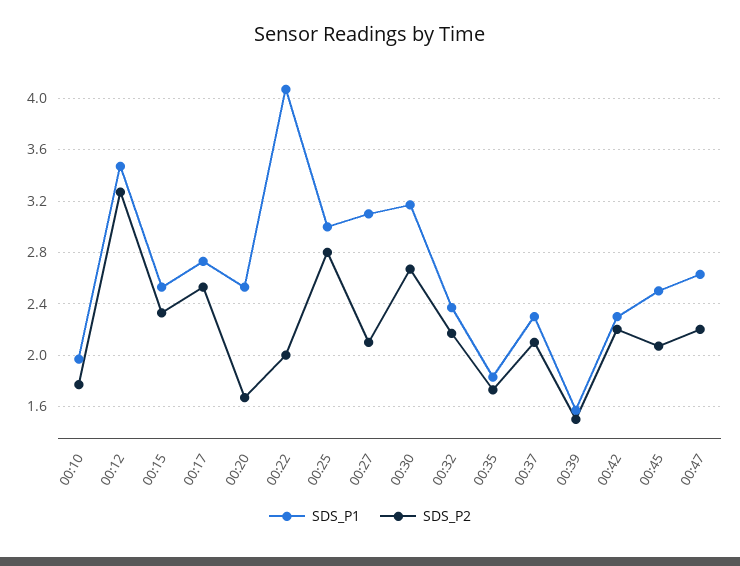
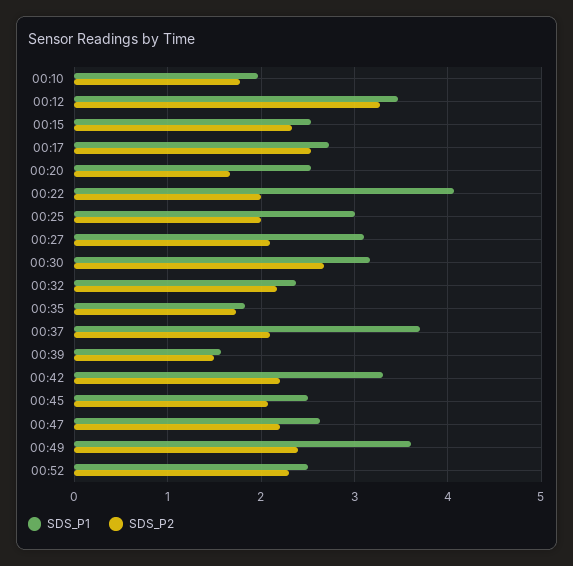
SDS_P2, 00:25: 2.8 -> 2
SDS_P1, 00:37: 2.3 -> 3.7
SDS_P1, 00:42: 2.3 -> 3.3
SDS_P1, 00:49: none -> 3.6
SDS_P2, 00:49: none -> 2.4
SDS_P1, 00:52: none -> 2.5
SDS_P2, 00:52: none -> 2.3

